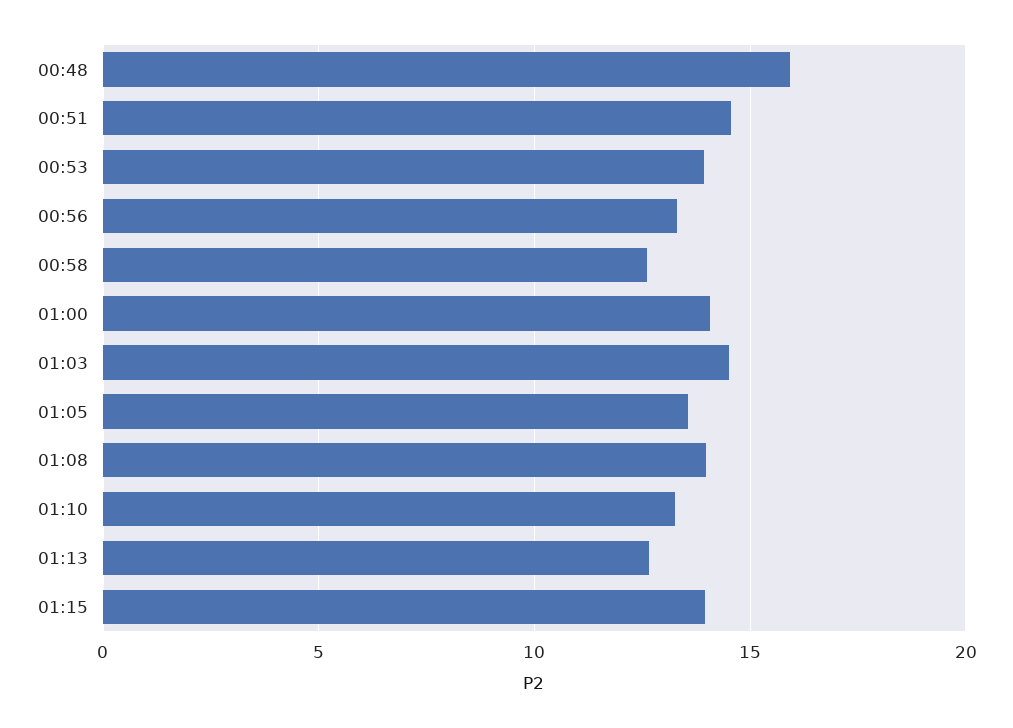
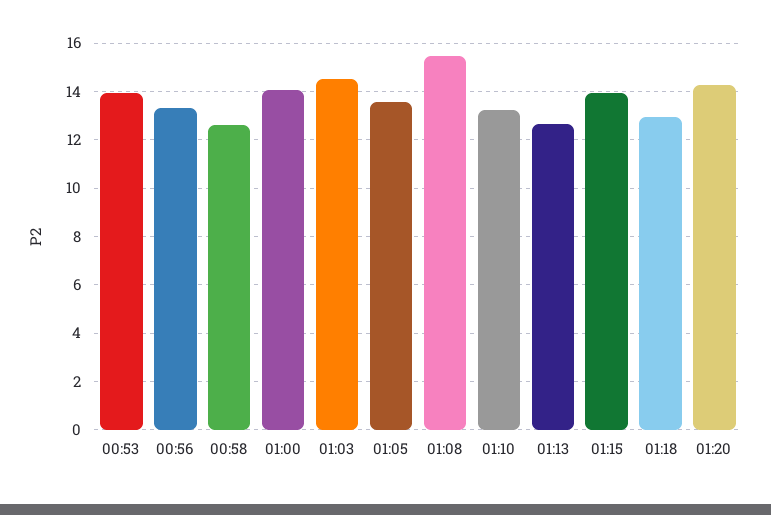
00:48: 16 -> none
00:51: 14.5 -> none
01:08: 14 -> 15.5
01:18: none -> 13
01:20: none -> 14.25

